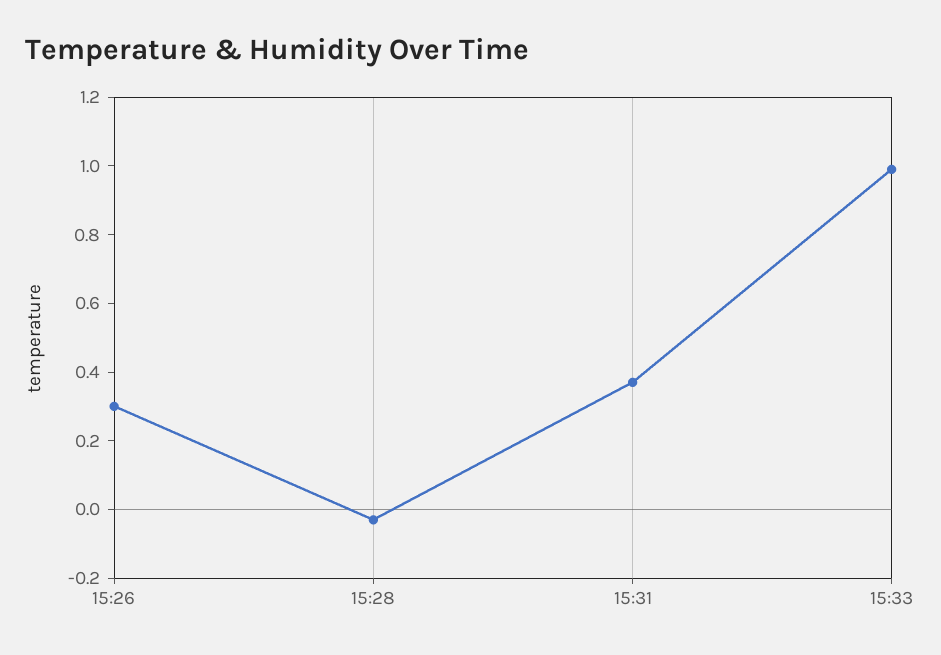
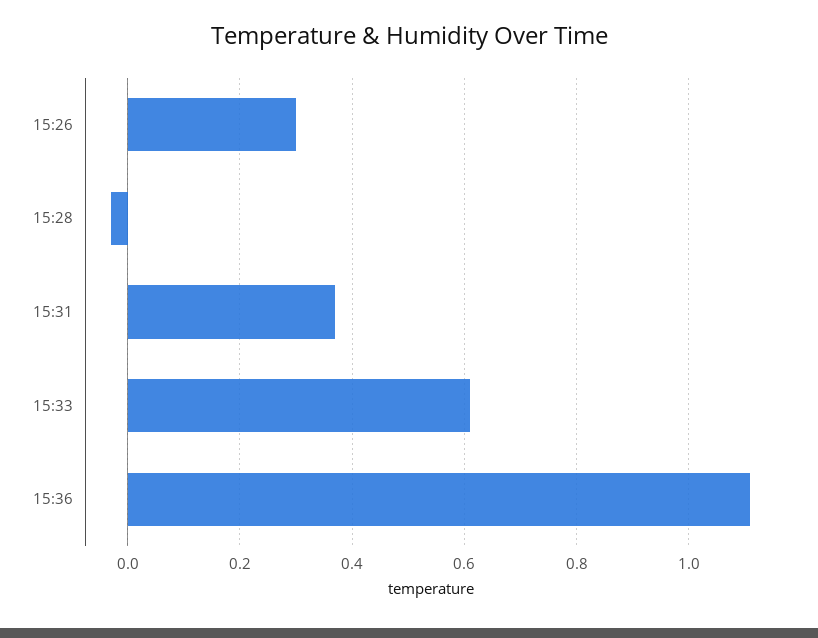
15:33: 1 -> 0.6
15:36: none -> 1.1

